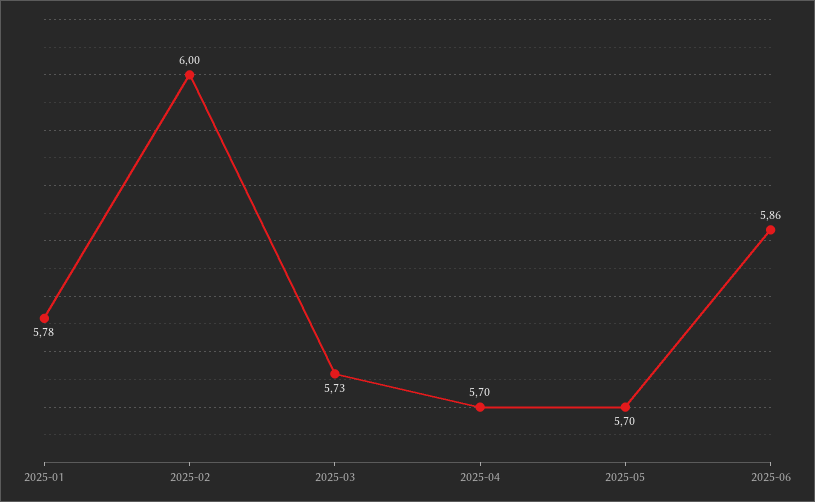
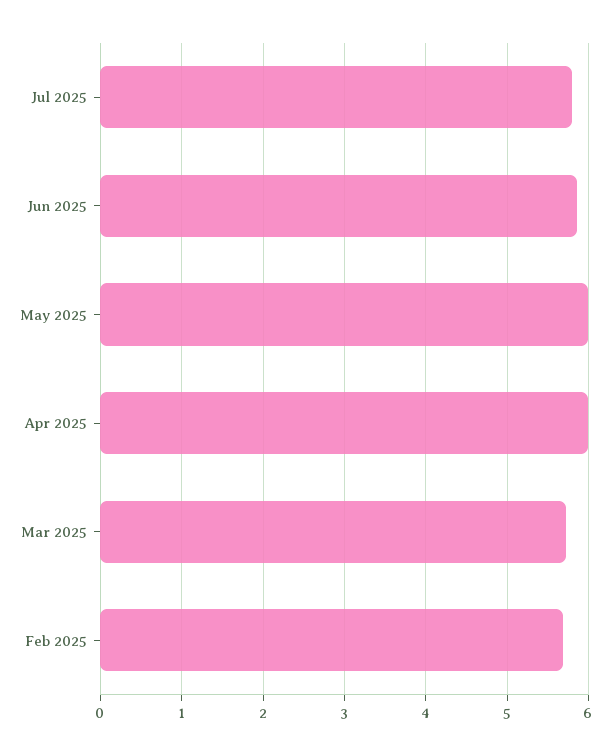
2025-01: 5.78 -> none
2025-02: 6 -> 5.7
2025-04: 5.7 -> 6
2025-05: 5.7 -> 6
Jul 2025: none -> 5.8

